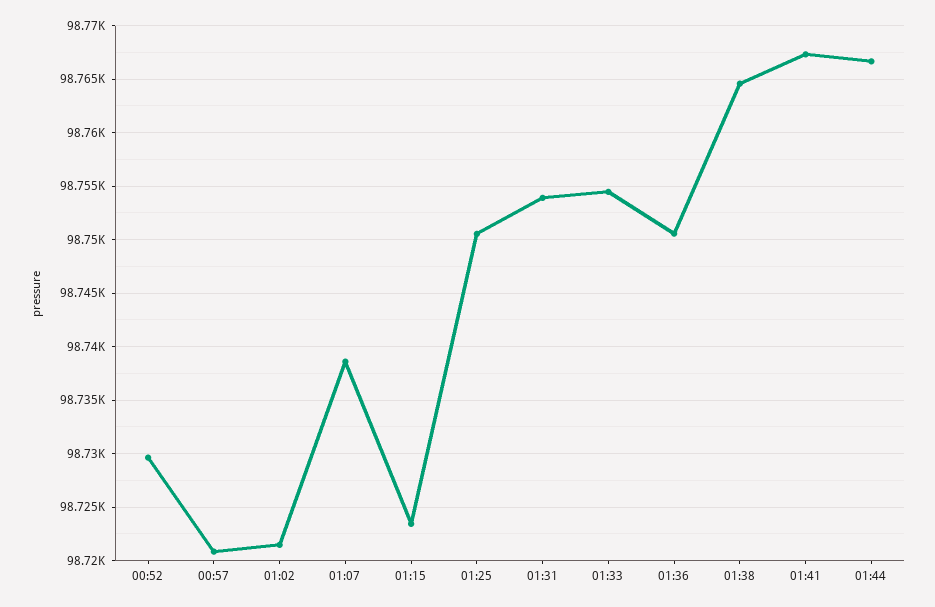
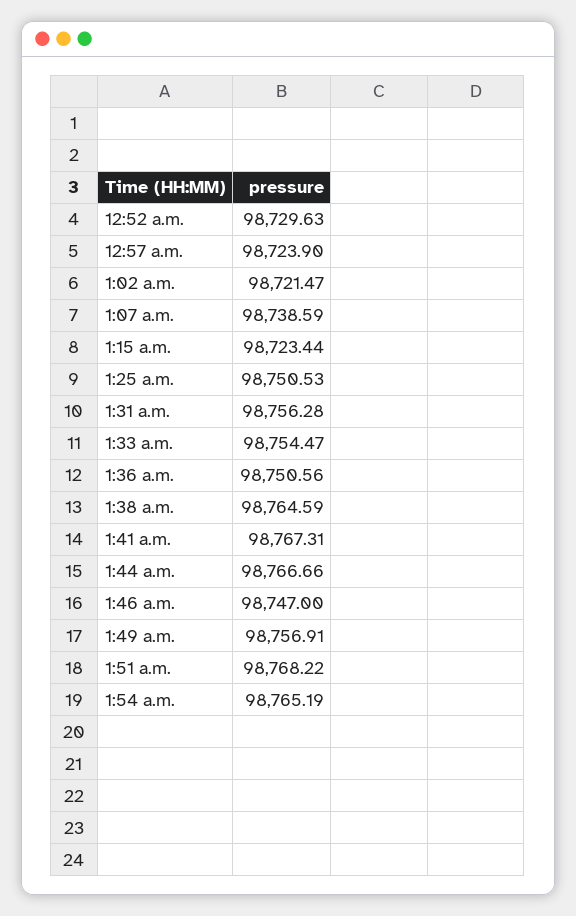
00:57: 98721 -> 98723.9
01:31: 98754 -> 98756.28
1:46 a.m.: none -> 98747
1:49 a.m.: none -> 98756.91
1:51 a.m.: none -> 98768.22
1:54 a.m.: none -> 98765.19

